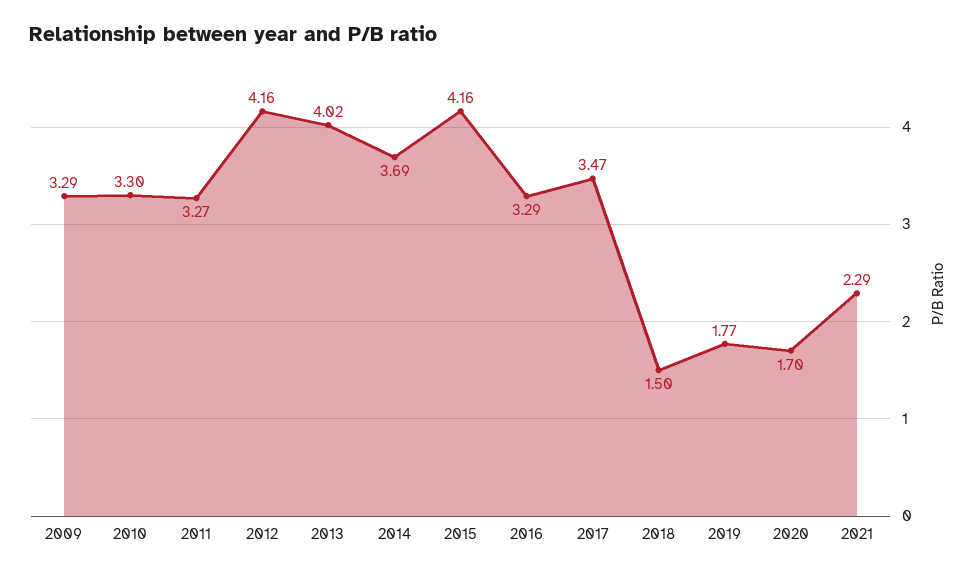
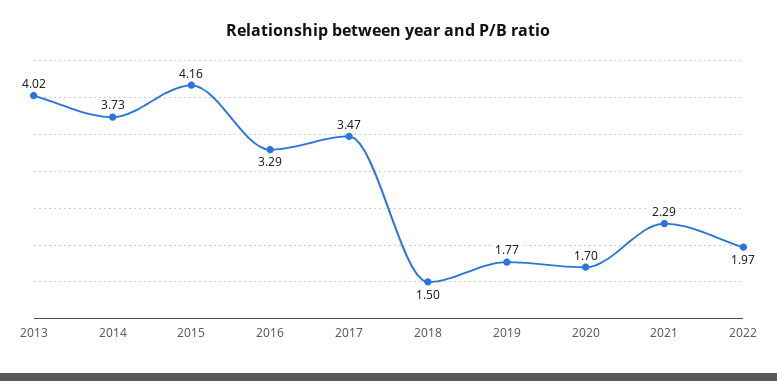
2009: 3.29 -> none
2010: 3.3 -> none
2011: 3.27 -> none
2012: 4.16 -> none
2014: 3.69 -> 3.73
2022: none -> 1.97

